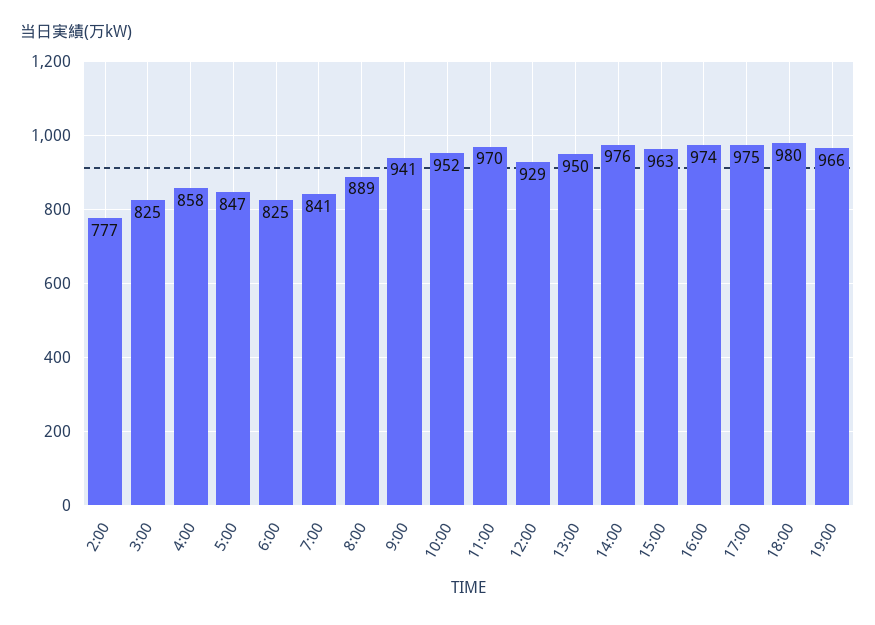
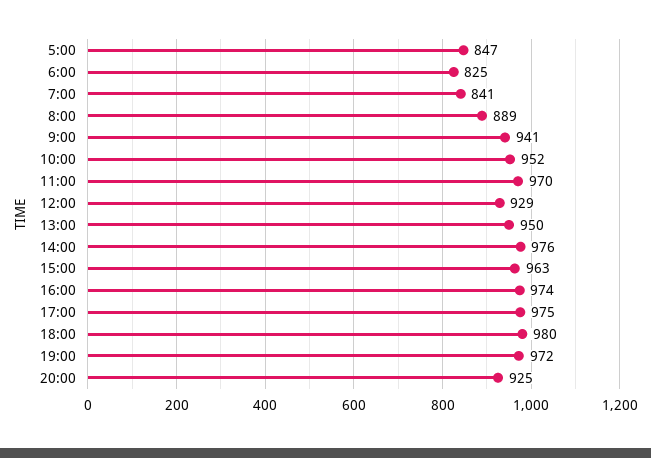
2:00: 777 -> none
3:00: 825 -> none
4:00: 858 -> none
19:00: 966 -> 972
20:00: none -> 925

